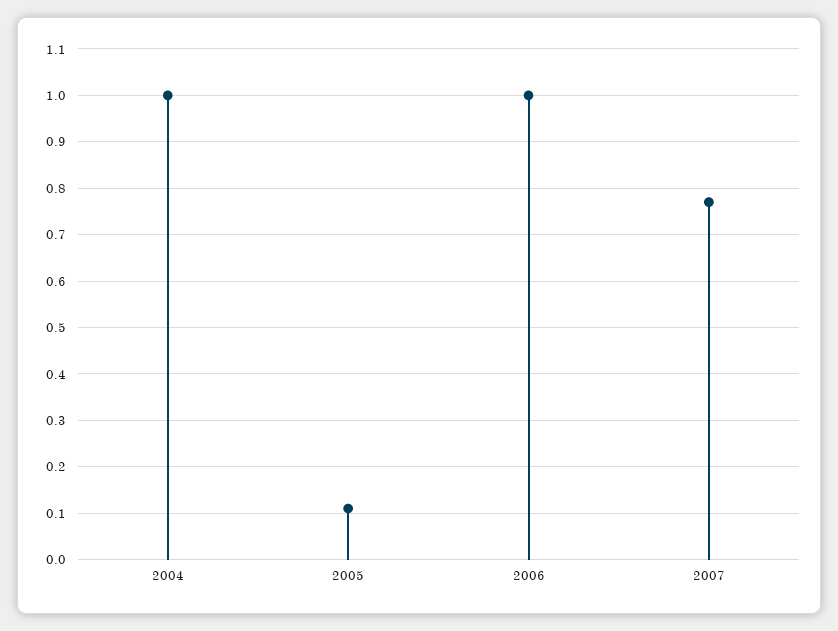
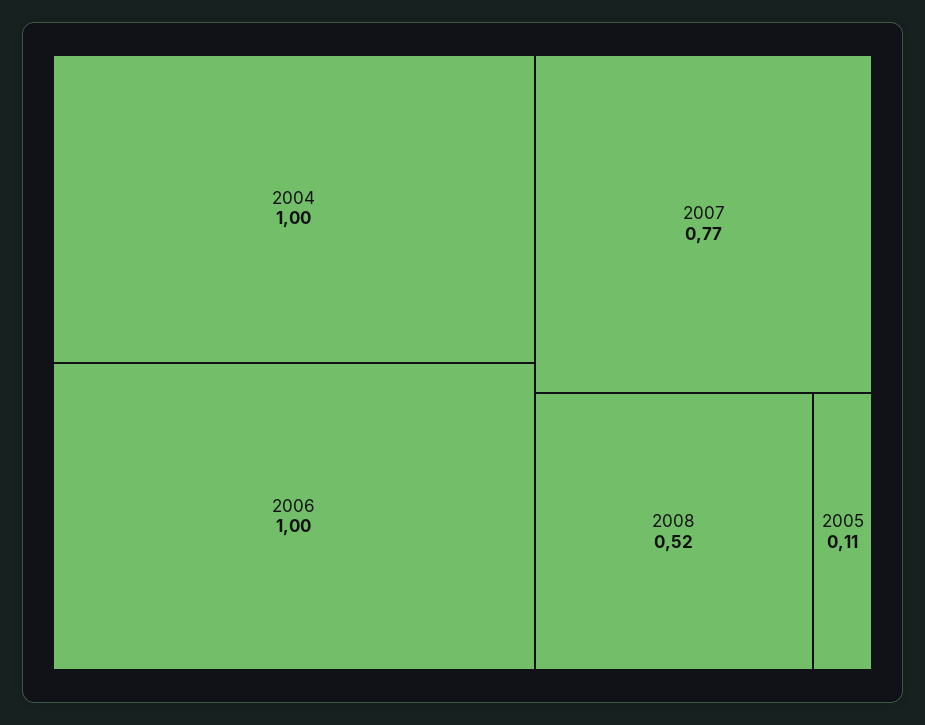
2008: none -> 0.52

